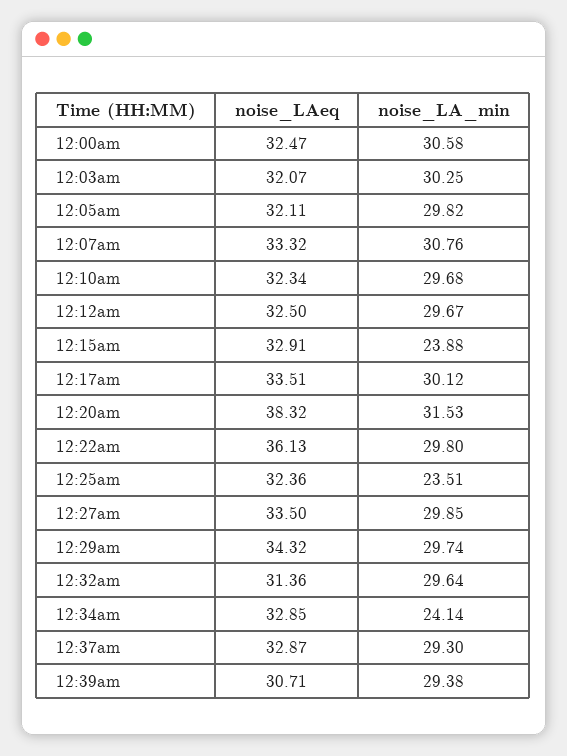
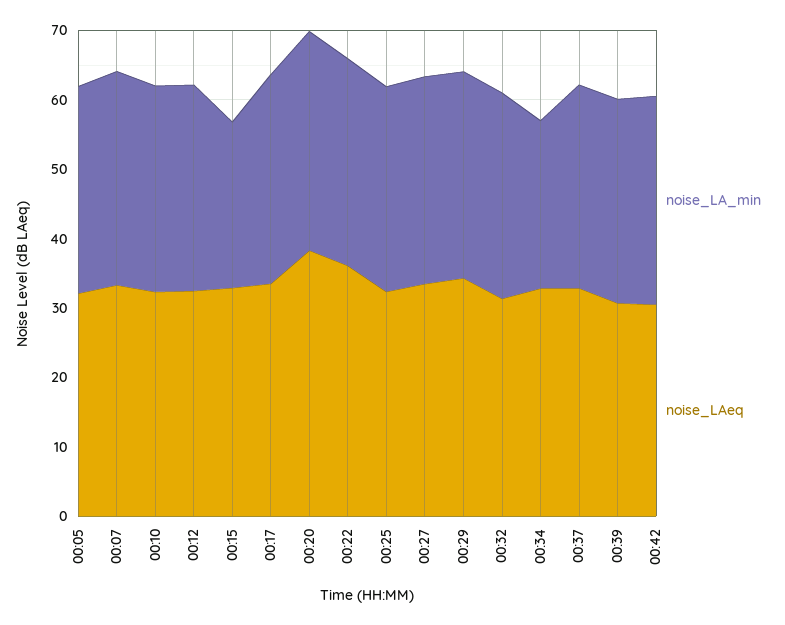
noise_LAeq, 12:00am: 32.47 -> none
noise_LA_min, 12:00am: 30.58 -> none
noise_LAeq, 12:03am: 32.07 -> none
noise_LA_min, 12:03am: 30.25 -> none
noise_LA_min, 12:25am: 23.51 -> 30
noise_LA_min, 00:42: none -> 30
noise_LAeq, 00:42: none -> 30

